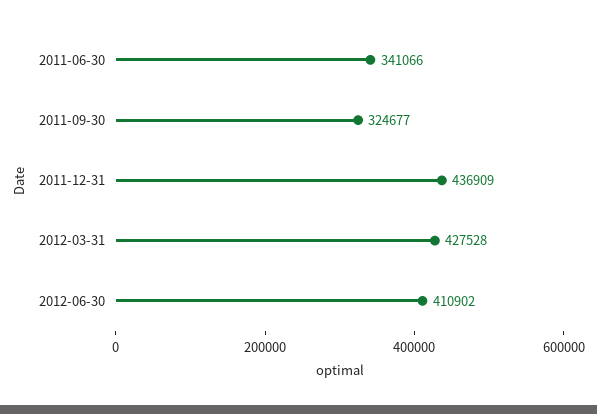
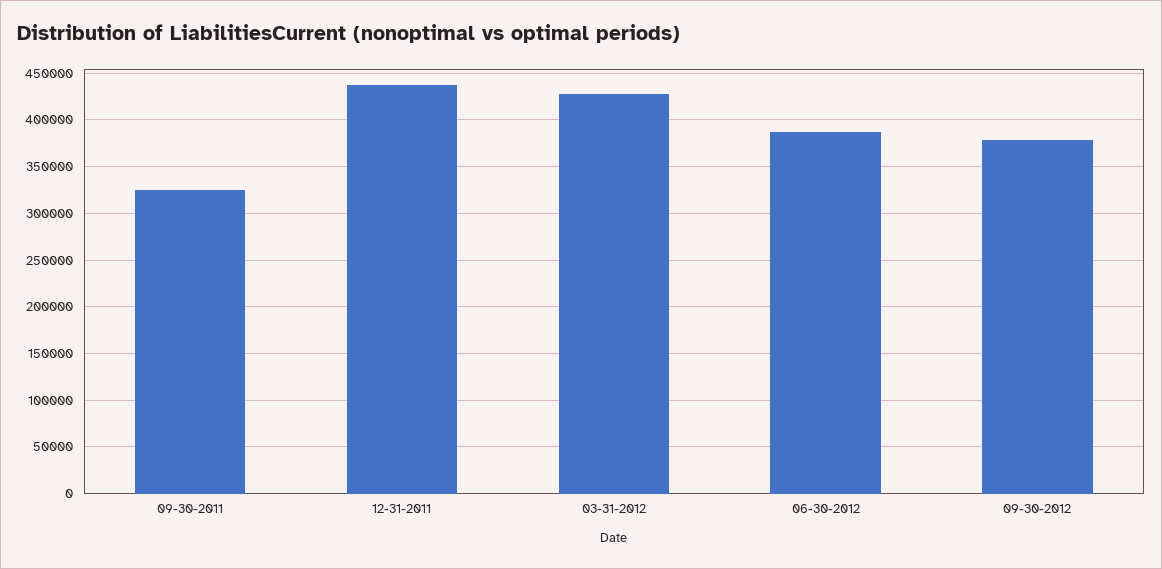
2011-06-30: 341066 -> none
2012-06-30: 410902 -> 390000
09-30-2012: none -> 380000

